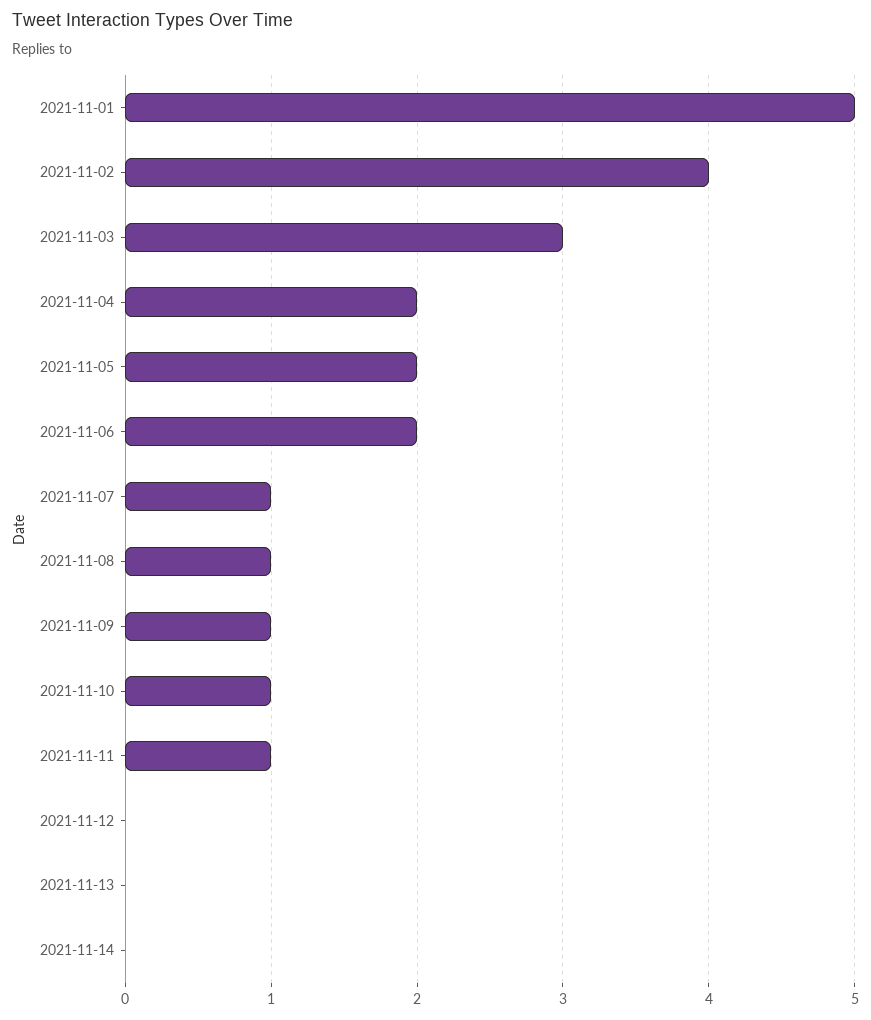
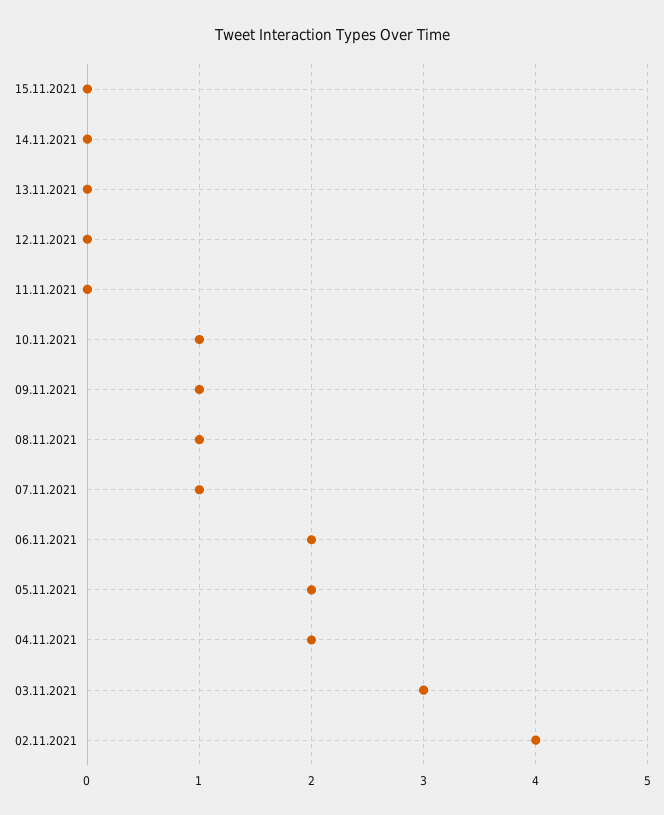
2021-11-01: 5 -> none
2021-11-11: 1 -> 0
15.11.2021: none -> 0

